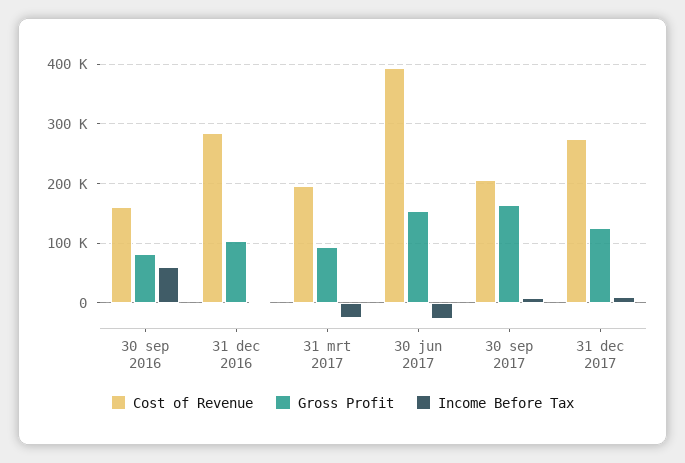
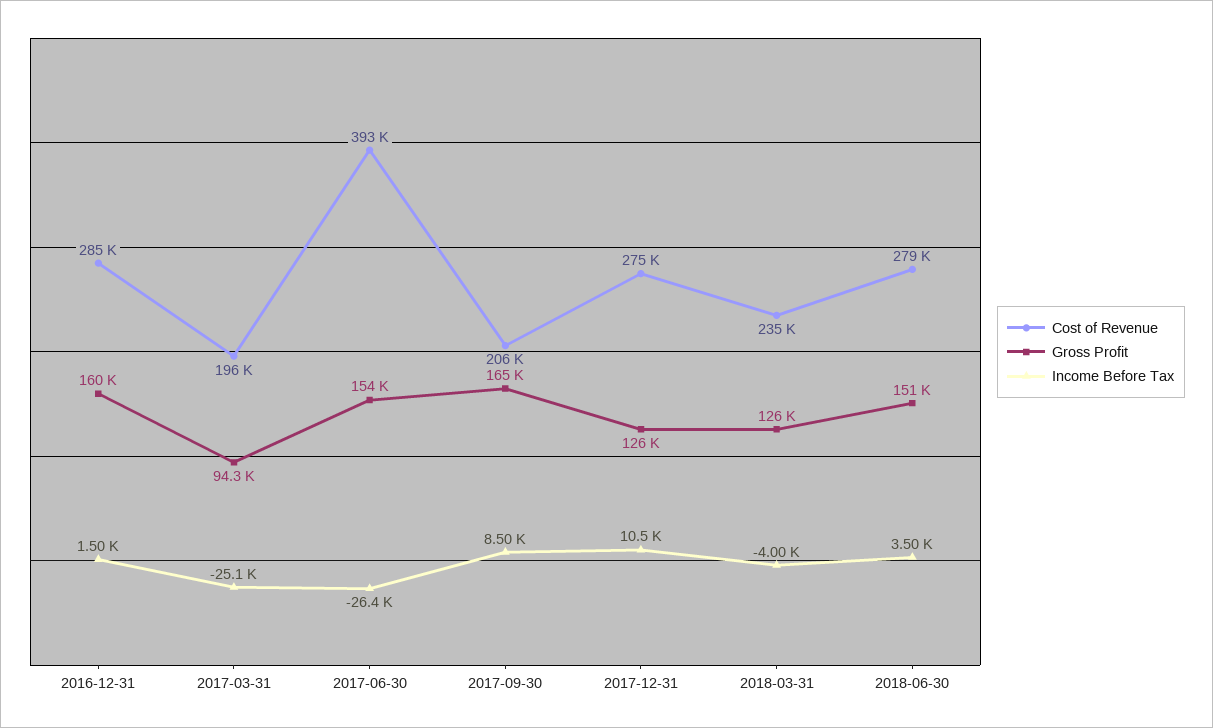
Cost of Revenue, 30 sep 2016: 160000 -> none
Gross Profit, 30 sep 2016: 80000 -> none
Income Before Tax, 30 sep 2016: 60000 -> none
Gross Profit, 31 dec 2016: 100000 -> 160000
Cost of Revenue, 2018-03-31: none -> 235000
Gross Profit, 2018-03-31: none -> 126000
Income Before Tax, 2018-03-31: none -> -4000
Cost of Revenue, 2018-06-30: none -> 279000
Gross Profit, 2018-06-30: none -> 151000
Income Before Tax, 2018-06-30: none -> 3500

